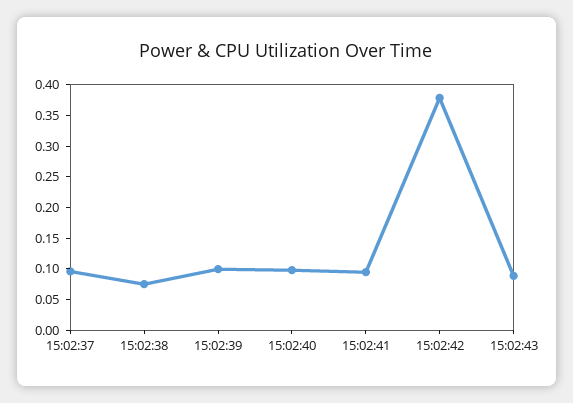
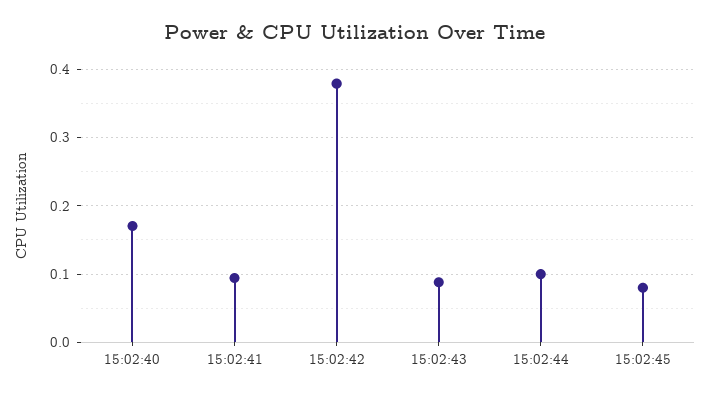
15:02:37: 0.1 -> none
15:02:38: 0.075 -> none
15:02:39: 0.1 -> none
15:02:40: 0.1 -> 0.17
15:02:44: none -> 0.1
15:02:45: none -> 0.08

